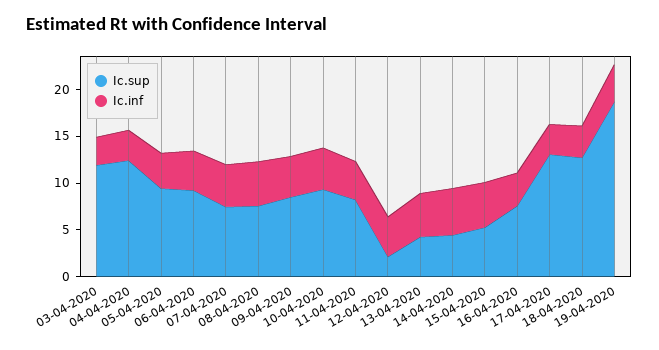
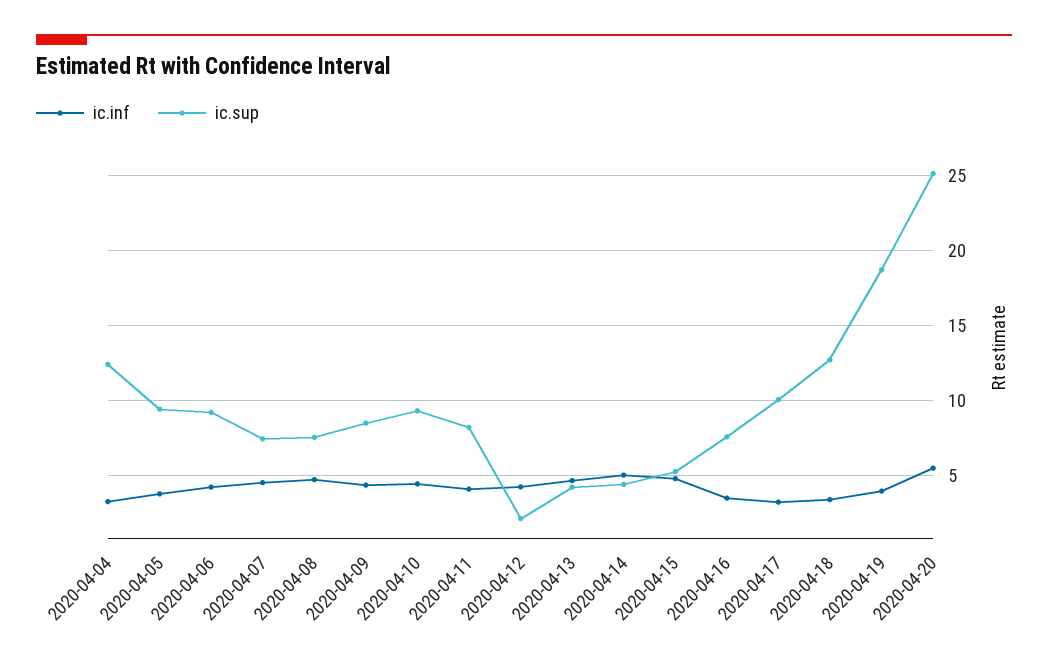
Ic.sup, 03-04-2020: 12 -> none
Ic.inf, 03-04-2020: 3 -> none
Ic.sup, 17-04-2020: 13 -> 10
Ic.inf, 2020-04-20: none -> 5.5
Ic.sup, 2020-04-20: none -> 25

